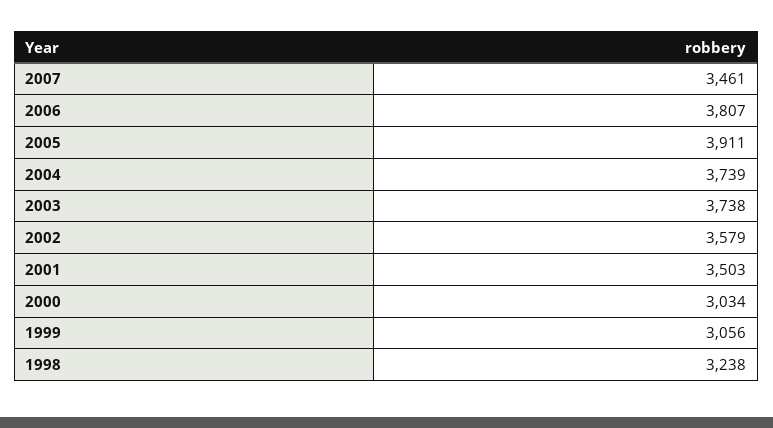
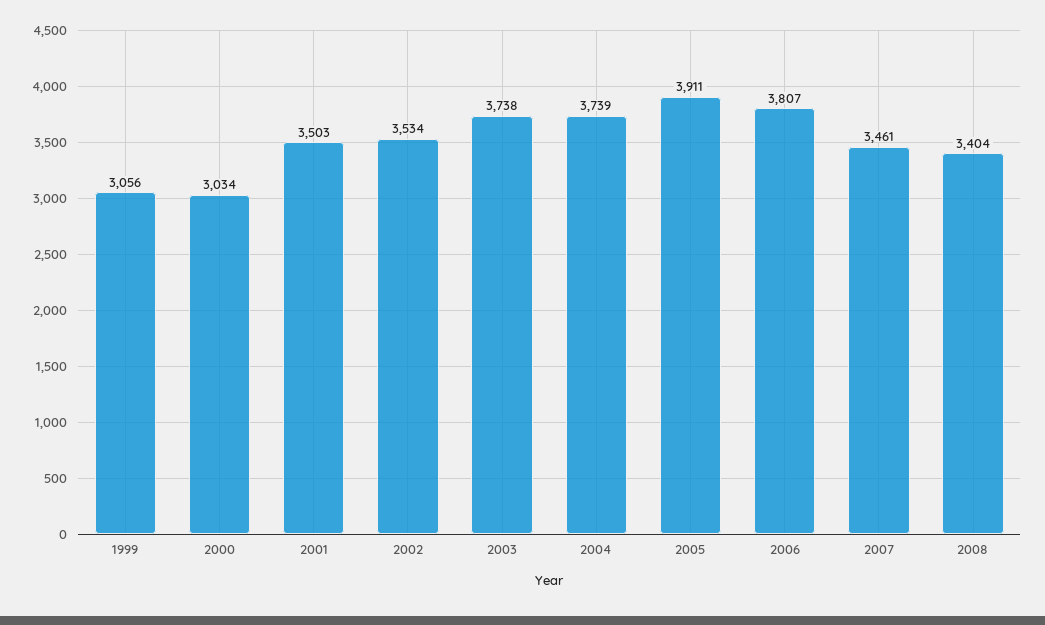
2002: 3579 -> 3534
1998: 3238 -> none
2008: none -> 3404

